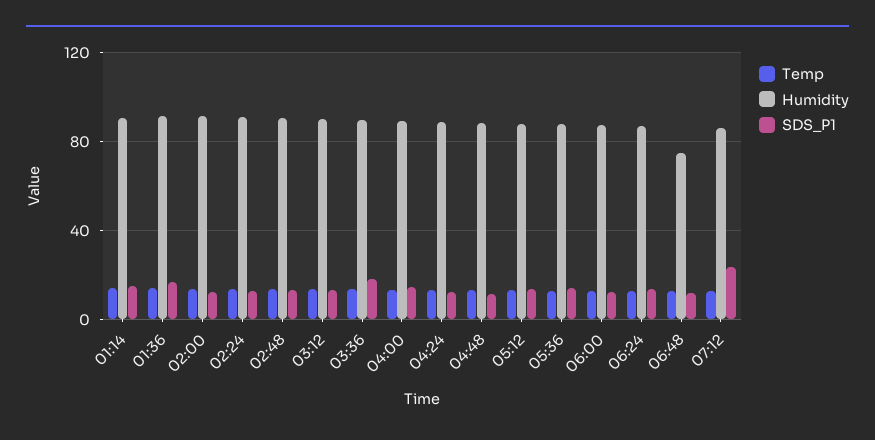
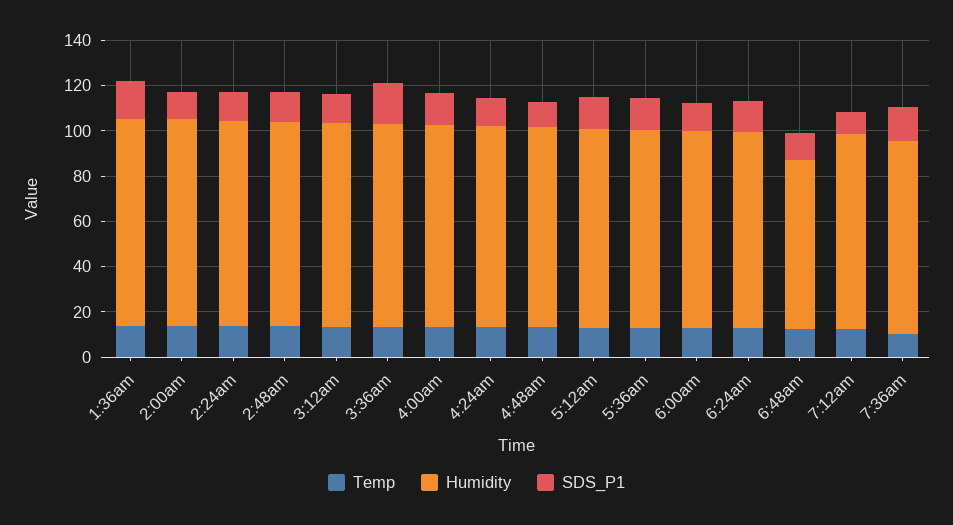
Temp, 01:14: 15 -> none
Humidity, 01:14: 90 -> none
SDS_P1, 01:14: 15 -> none
SDS_P1, 07:12: 25 -> 10
Temp, 7:36am: none -> 10
Humidity, 7:36am: none -> 85
SDS_P1, 7:36am: none -> 15

